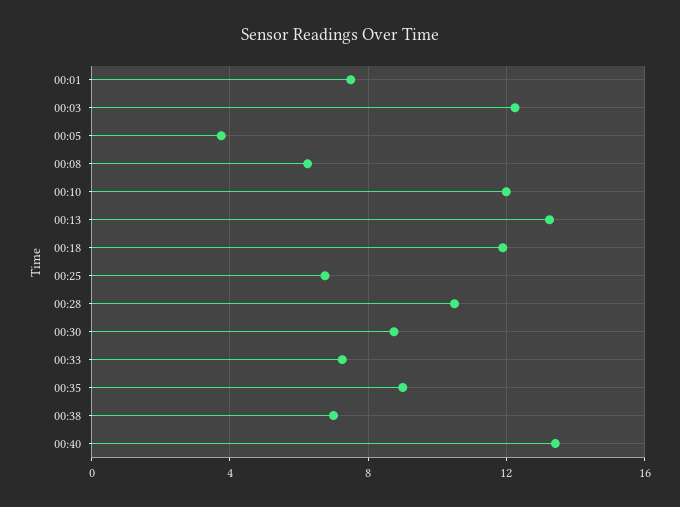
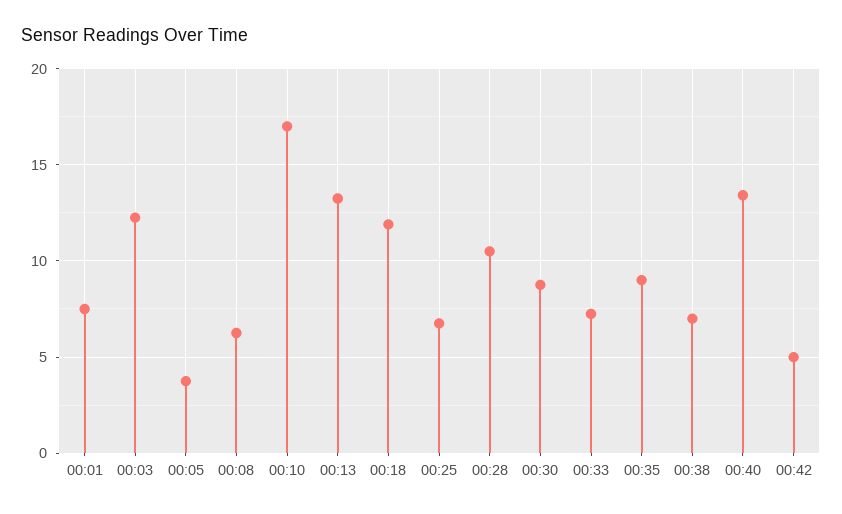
00:10: 12 -> 17
00:42: none -> 5

